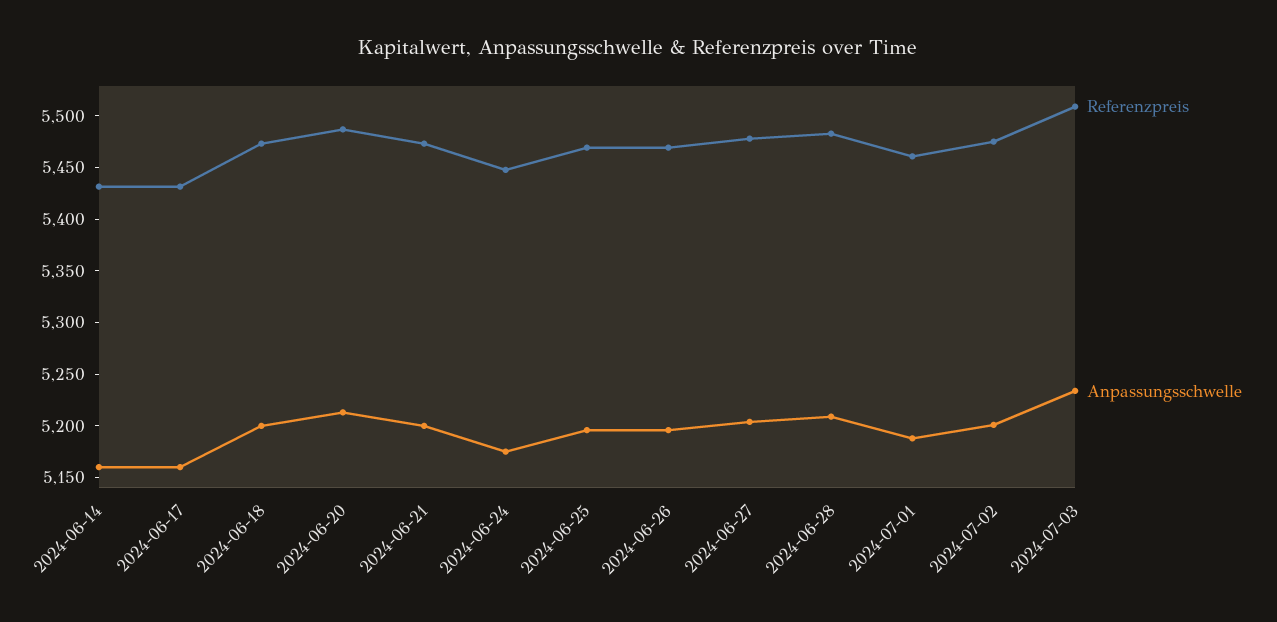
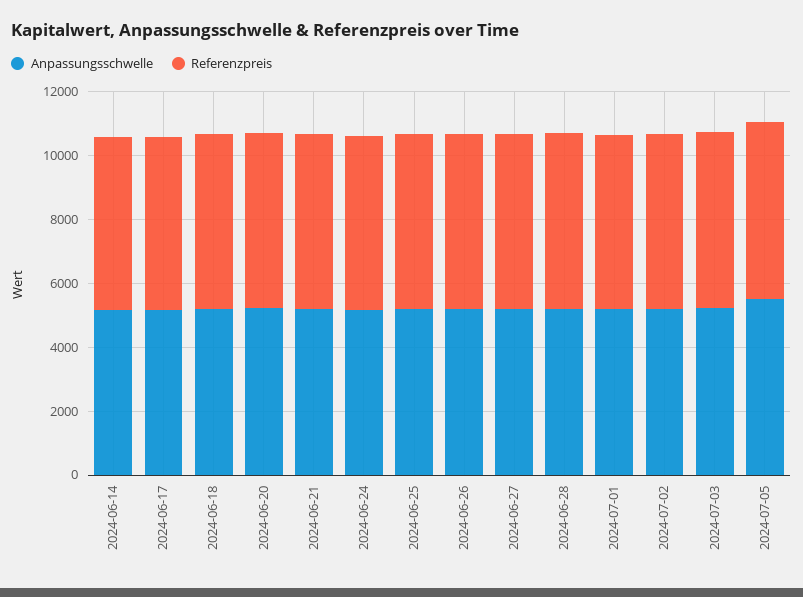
Anpassungsschwelle, 2024-07-05: none -> 5500
Referenzpreis, 2024-07-05: none -> 5500

